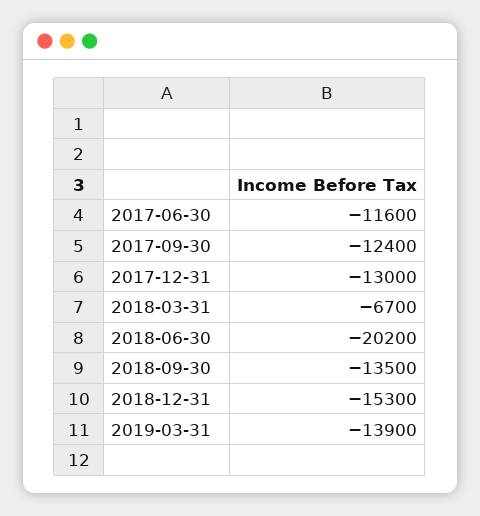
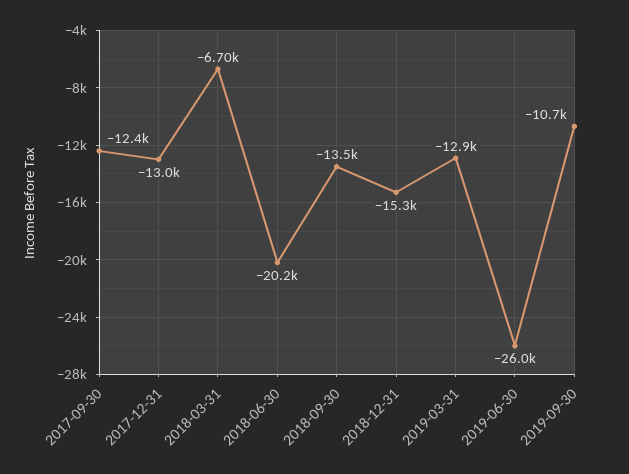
2017-06-30: -11600 -> none
2019-03-31: -13900 -> -12900
2019-06-30: none -> -26000
2019-09-30: none -> -10700

